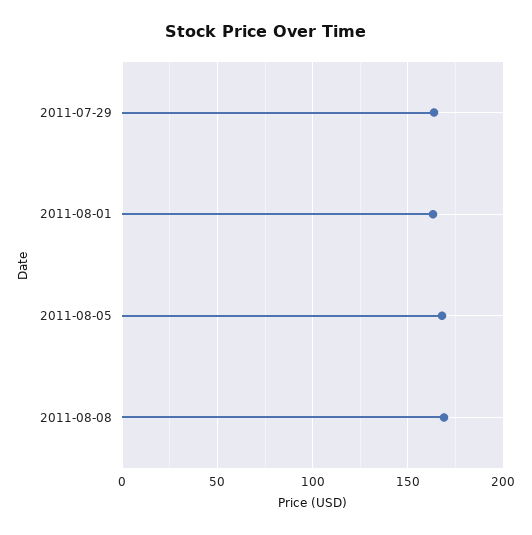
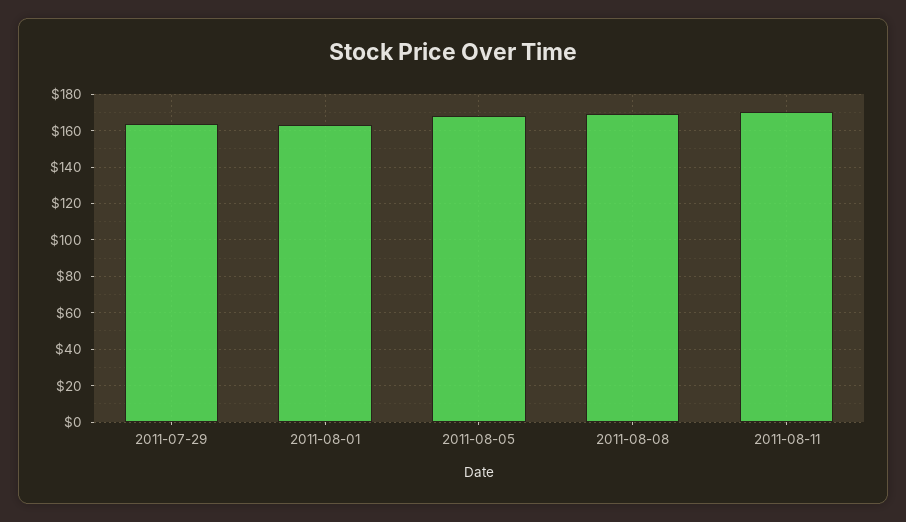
2011-08-11: none -> 170

